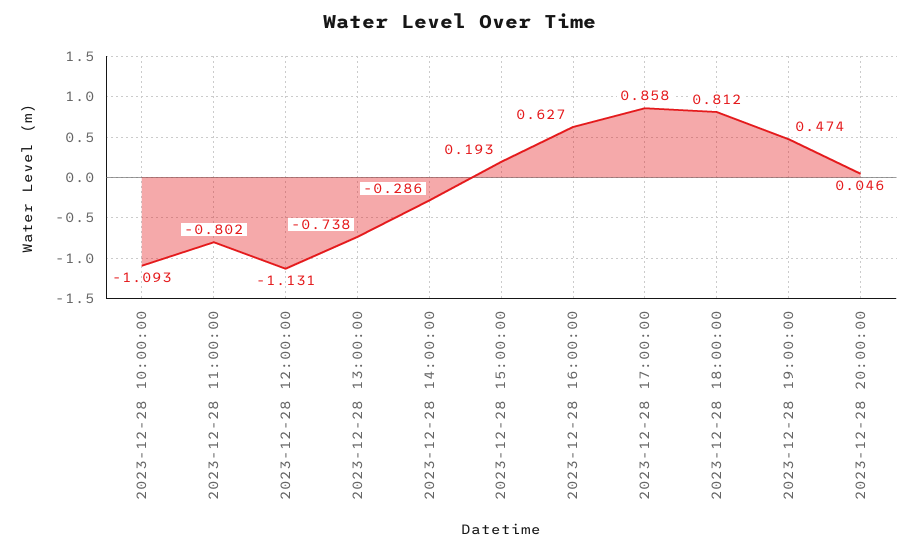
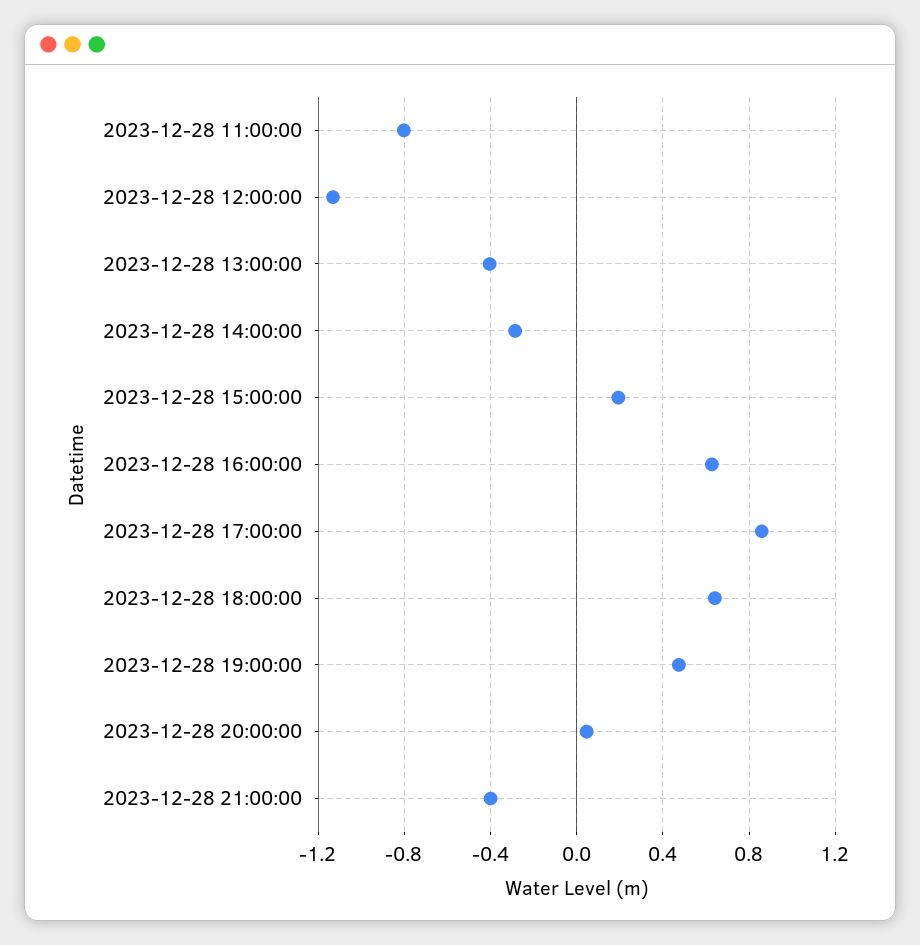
2023-12-28 10:00:00: -1.093 -> none
2023-12-28 13:00:00: -0.738 -> -0.4
2023-12-28 18:00:00: 0.812 -> 0.65
2023-12-28 21:00:00: none -> -0.4

